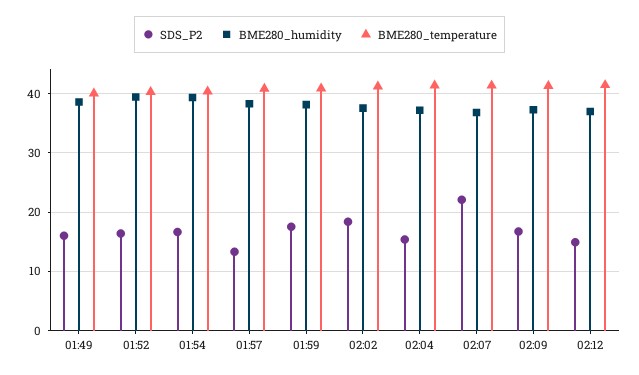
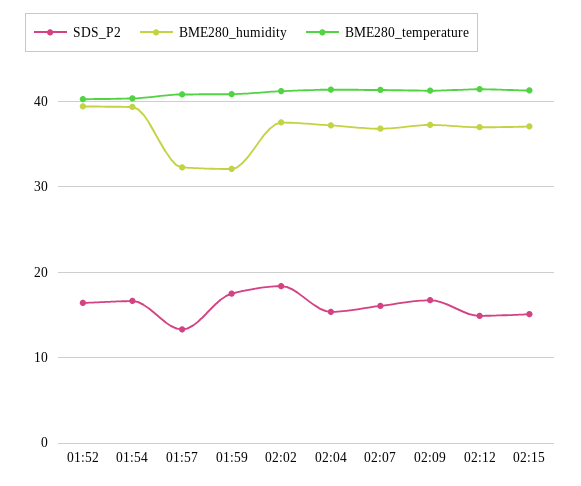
SDS_P2, 01:49: 16 -> none
BME280_humidity, 01:49: 38 -> none
BME280_temperature, 01:49: 40 -> none
BME280_humidity, 01:57: 38 -> 32
BME280_humidity, 01:59: 38 -> 32
SDS_P2, 02:07: 22 -> 16
SDS_P2, 02:15: none -> 15
BME280_humidity, 02:15: none -> 37
BME280_temperature, 02:15: none -> 41

